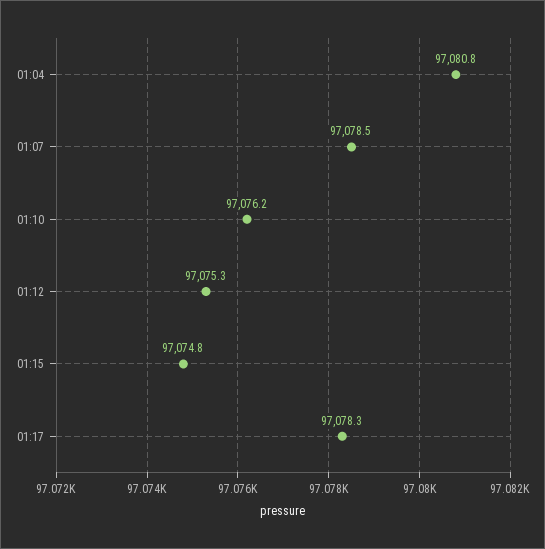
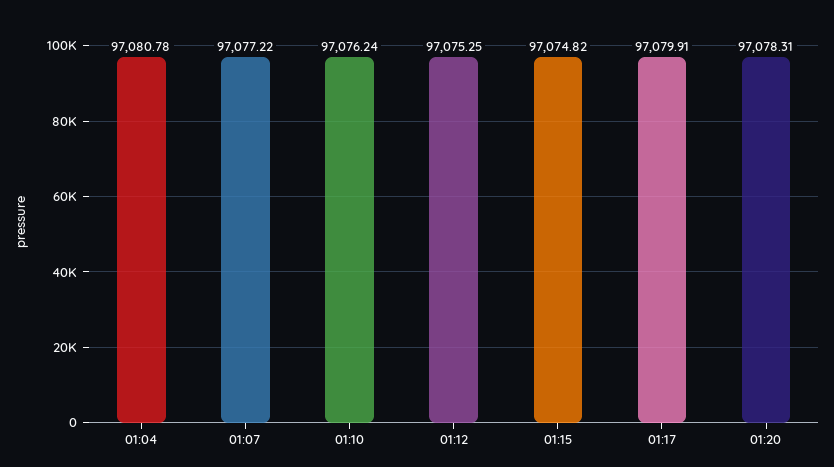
01:07: 97078.5 -> 97077.22
01:17: 97078.3 -> 97079.91
01:20: none -> 97078.31

